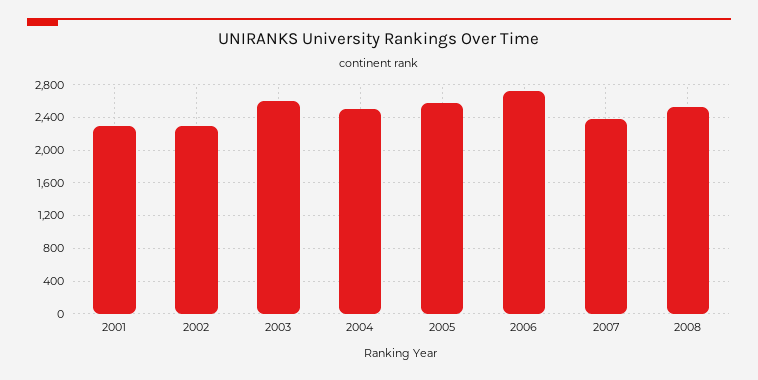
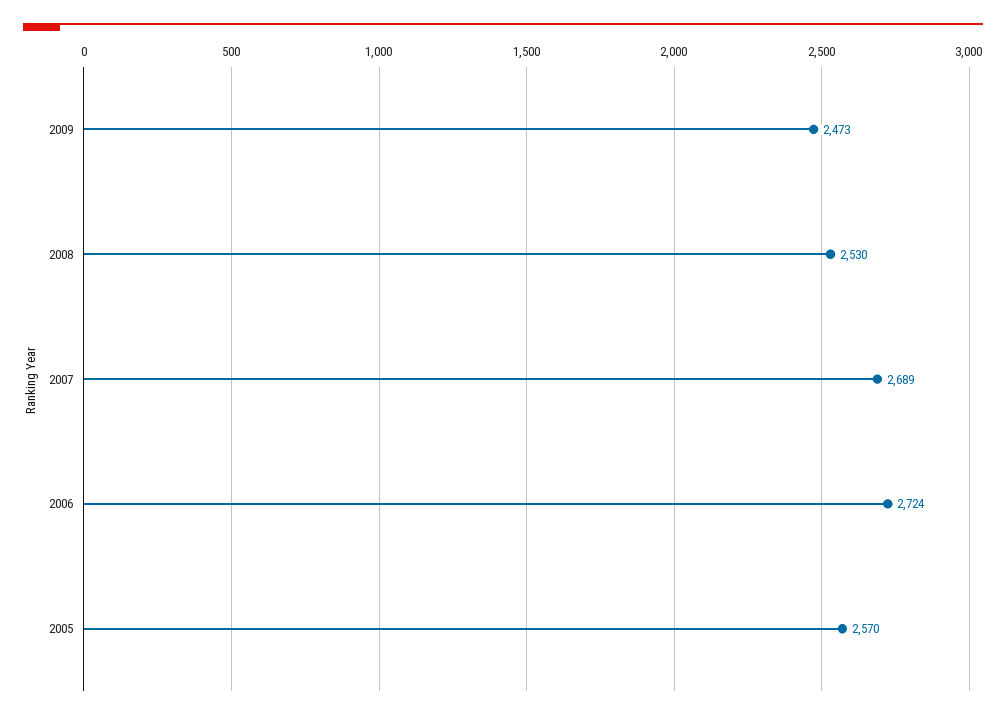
2001: 2300 -> none
2002: 2300 -> none
2003: 2600 -> none
2004: 2500 -> none
2007: 2400 -> 2689
2009: none -> 2473

